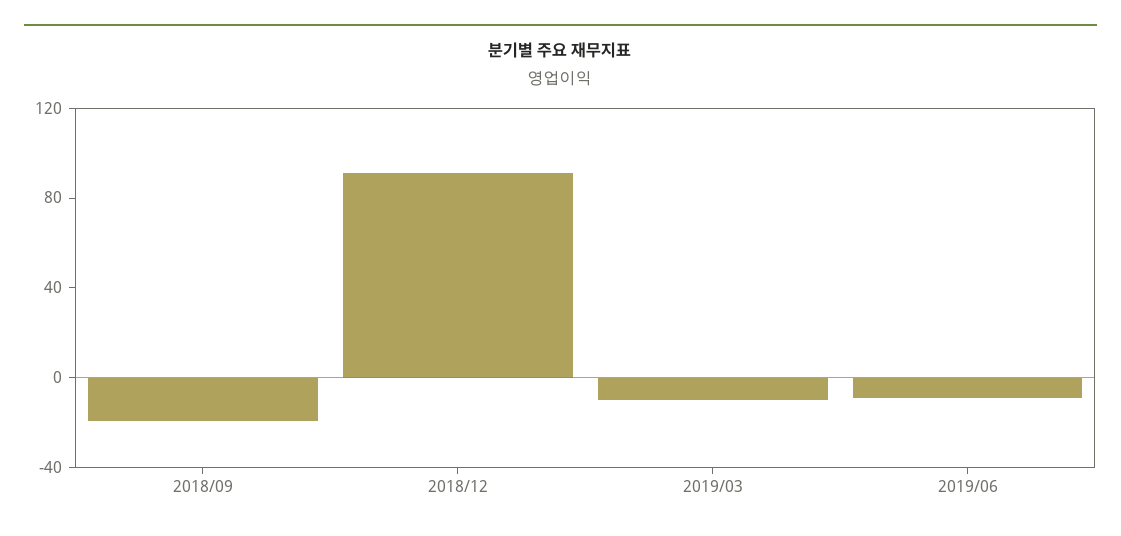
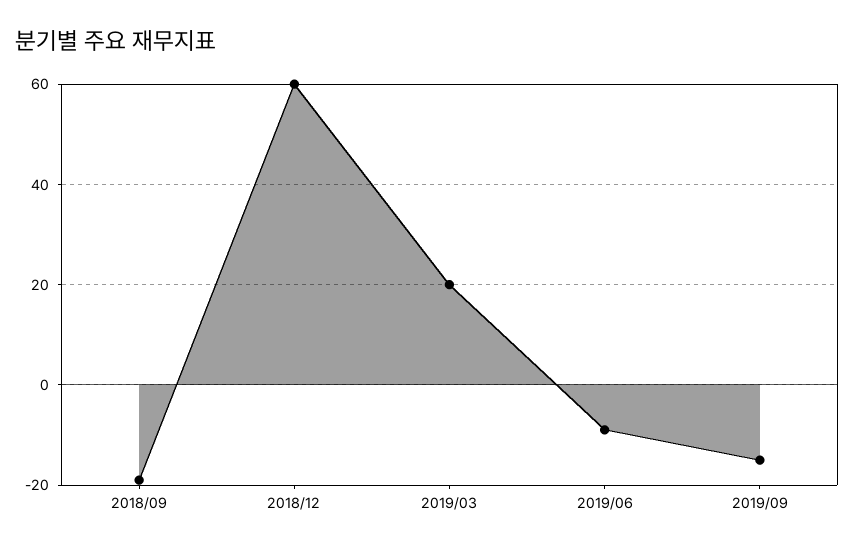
2018/12: 90 -> 60
2019/03: -10 -> 20
2019/09: none -> -15

